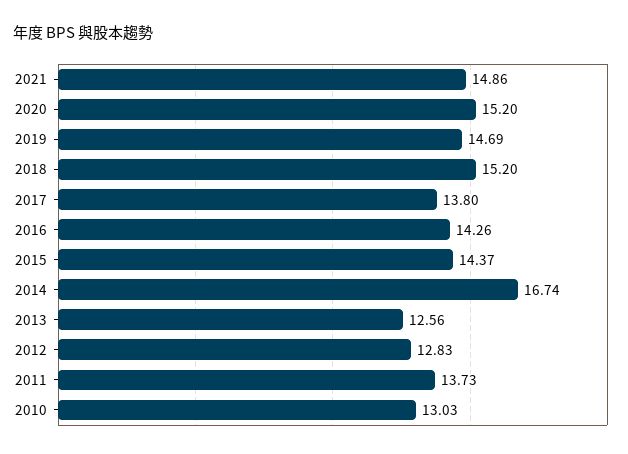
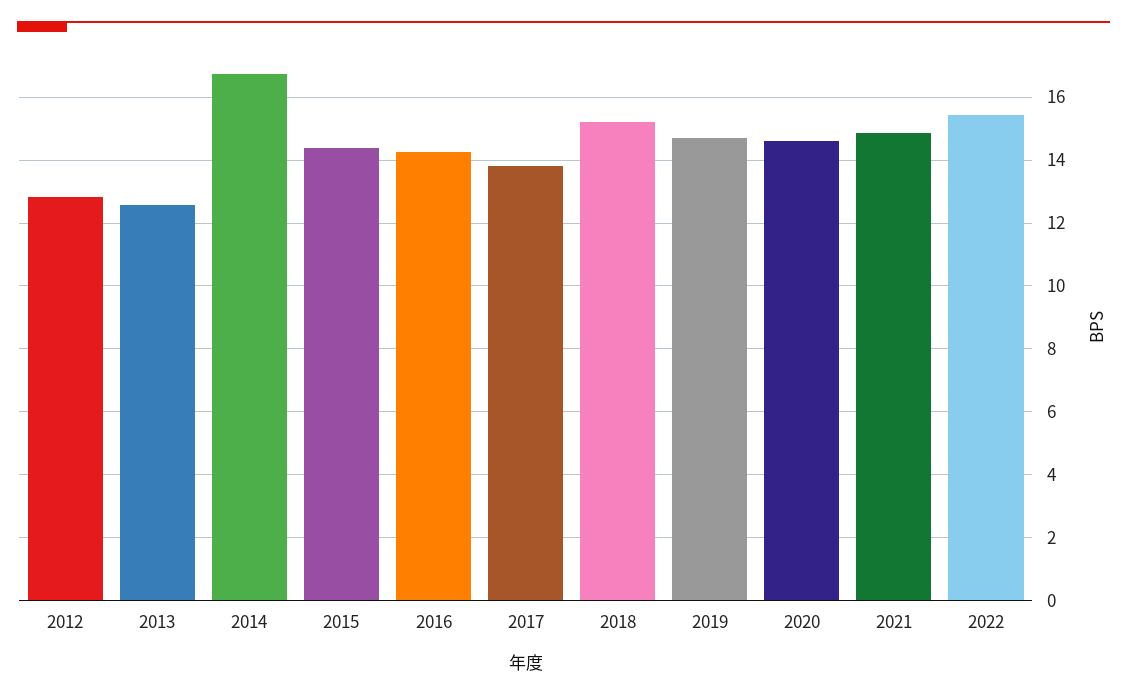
2020: 15.2 -> 14.6
2011: 13.73 -> none
2010: 13.03 -> none
2022: none -> 15.4

